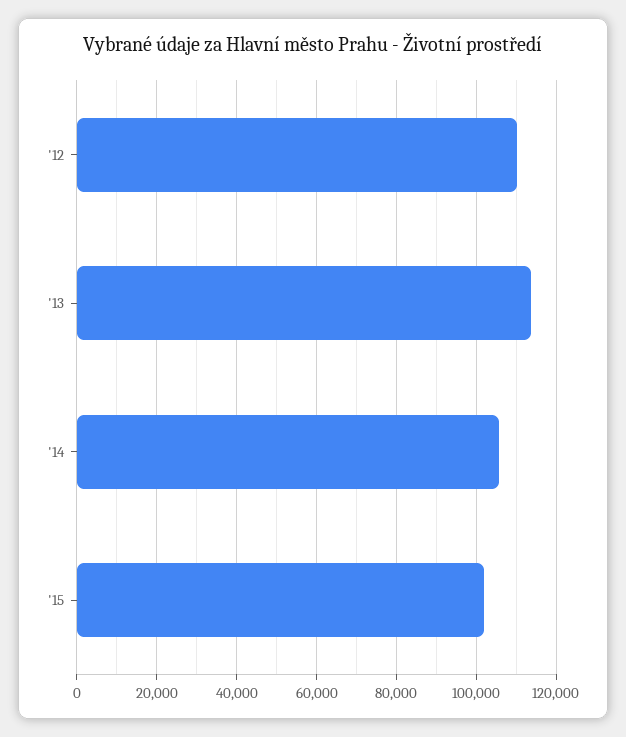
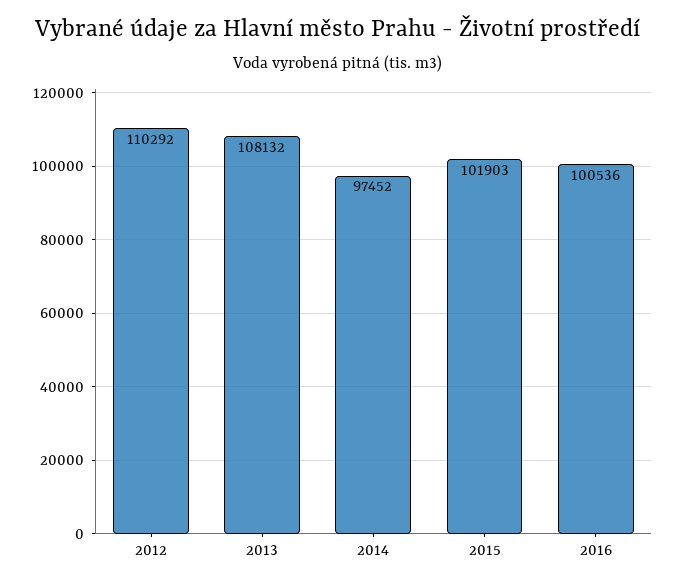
'13: 114000 -> 108132
'14: 106000 -> 97452
2016: none -> 100536

